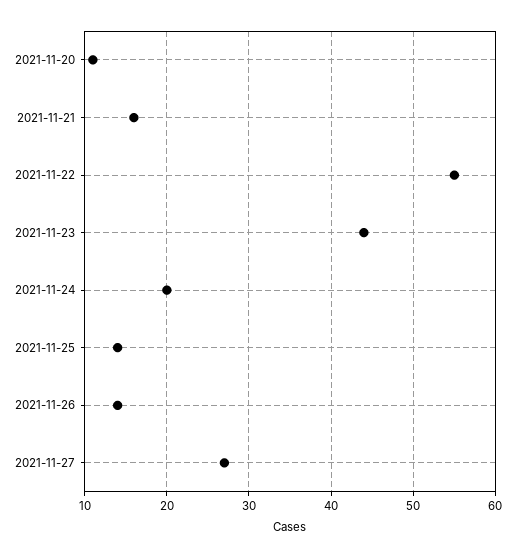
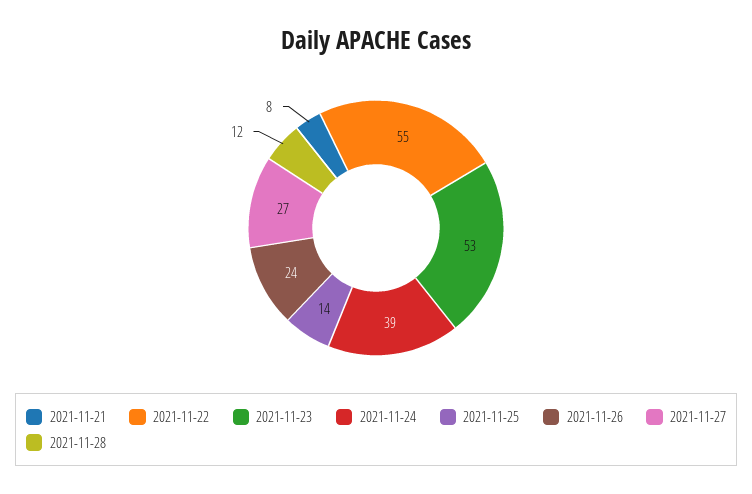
2021-11-20: 11 -> none
2021-11-21: 16 -> 8
2021-11-23: 44 -> 53
2021-11-24: 20 -> 39
2021-11-26: 14 -> 24
2021-11-28: none -> 12

